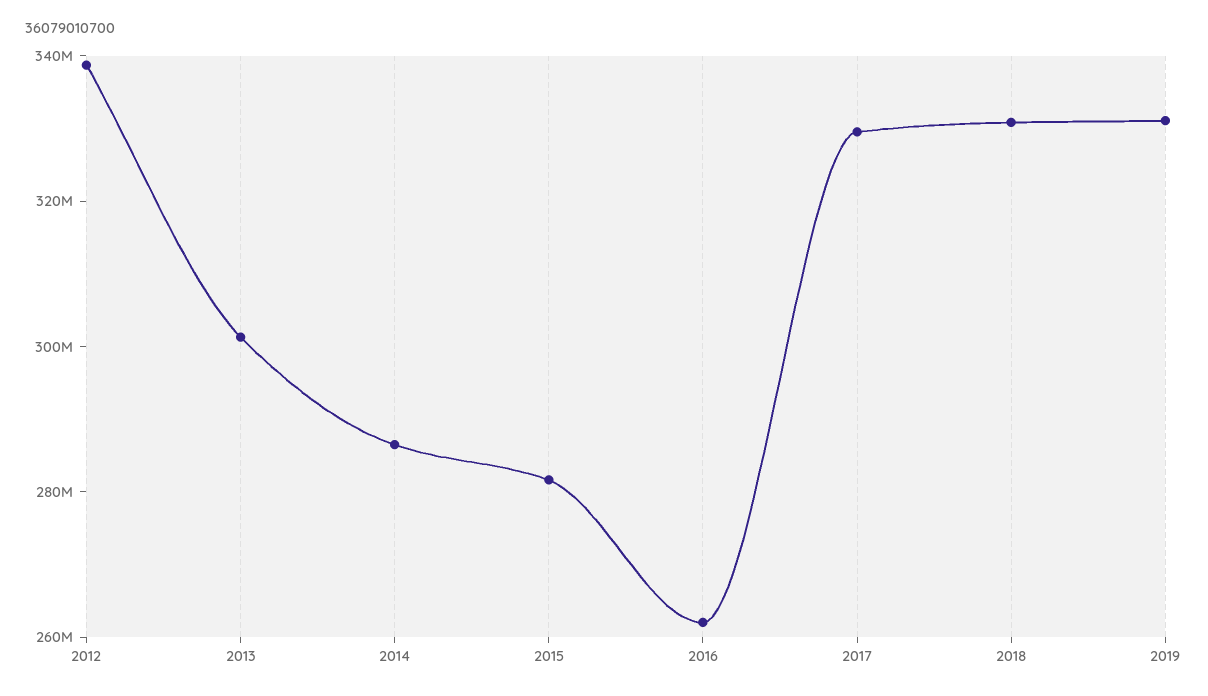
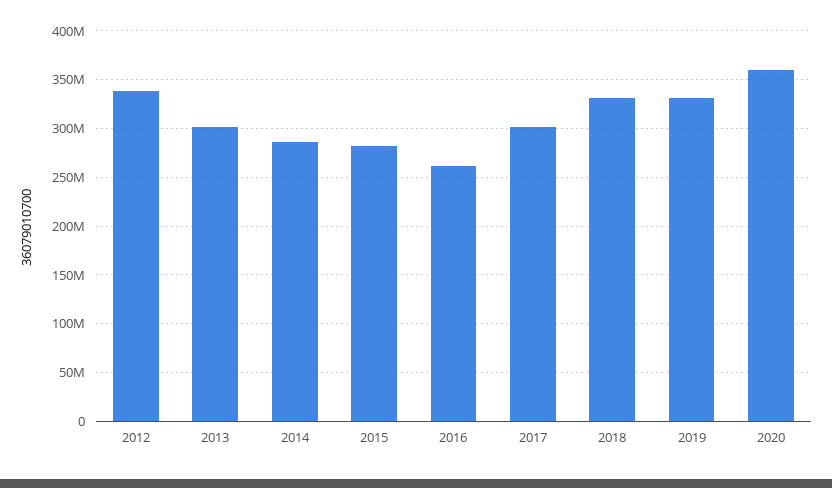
2017: 330000000 -> 300000000
2020: none -> 360000000

